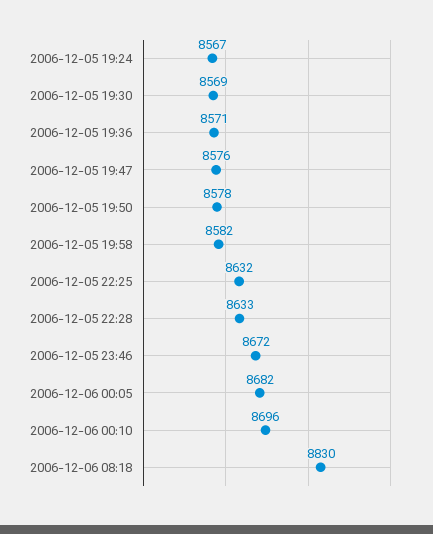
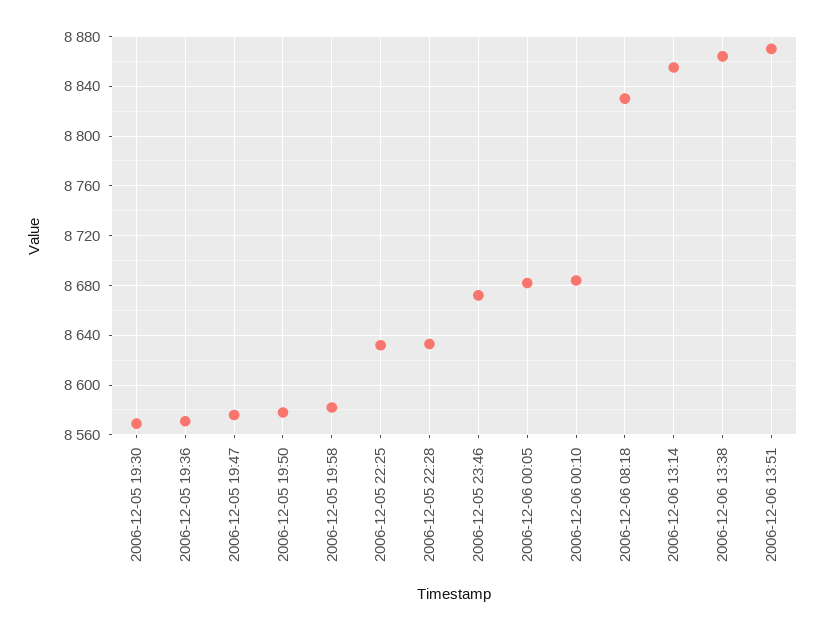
2006-12-05 19:24: 8567 -> none
2006-12-06 00:10: 8696 -> 8685
2006-12-06 13:14: none -> 8855
2006-12-06 13:38: none -> 8865
2006-12-06 13:51: none -> 8870

